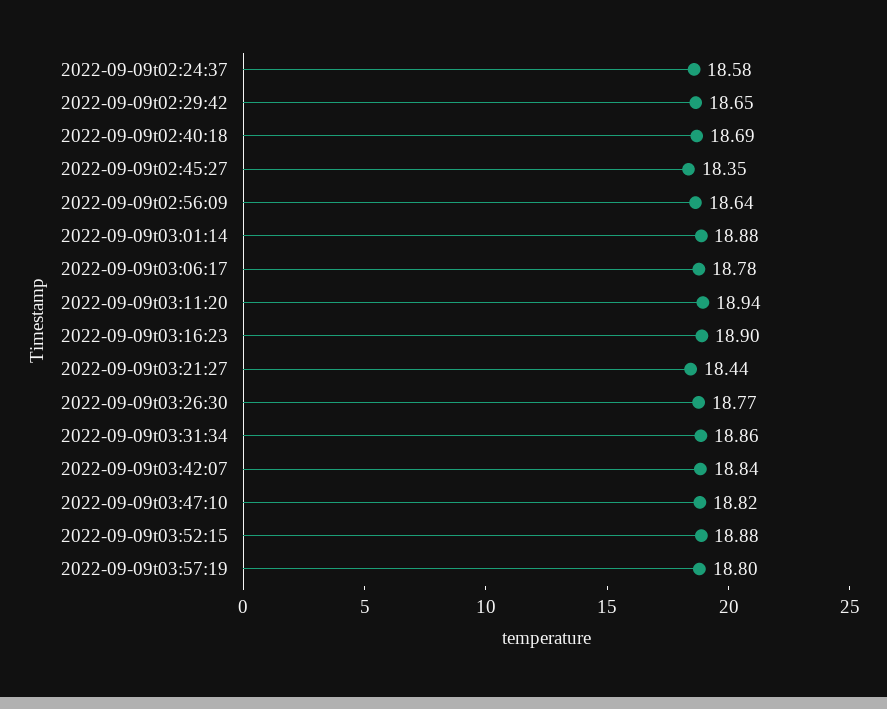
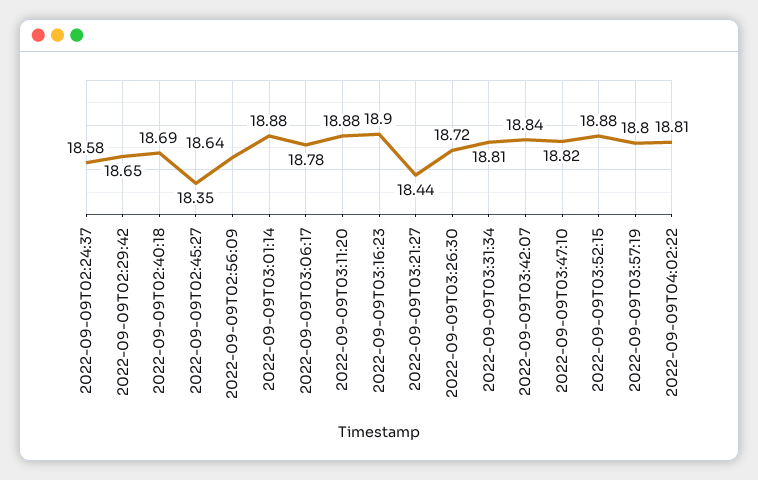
2022-09-09t03:11:20: 18.94 -> 18.88
2022-09-09t03:26:30: 18.77 -> 18.72
2022-09-09t03:31:34: 18.86 -> 18.81
2022-09-09T04:02:22: none -> 18.81

